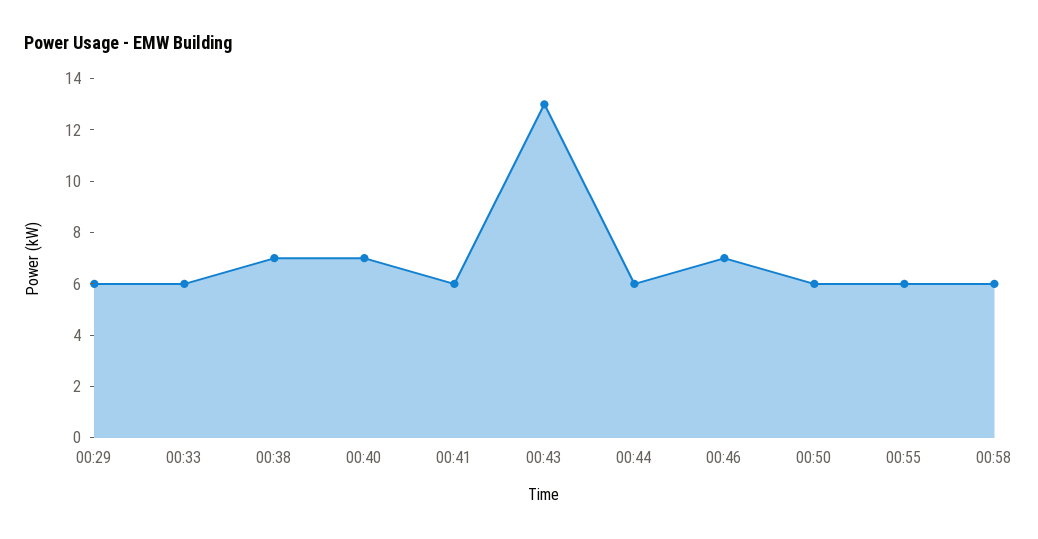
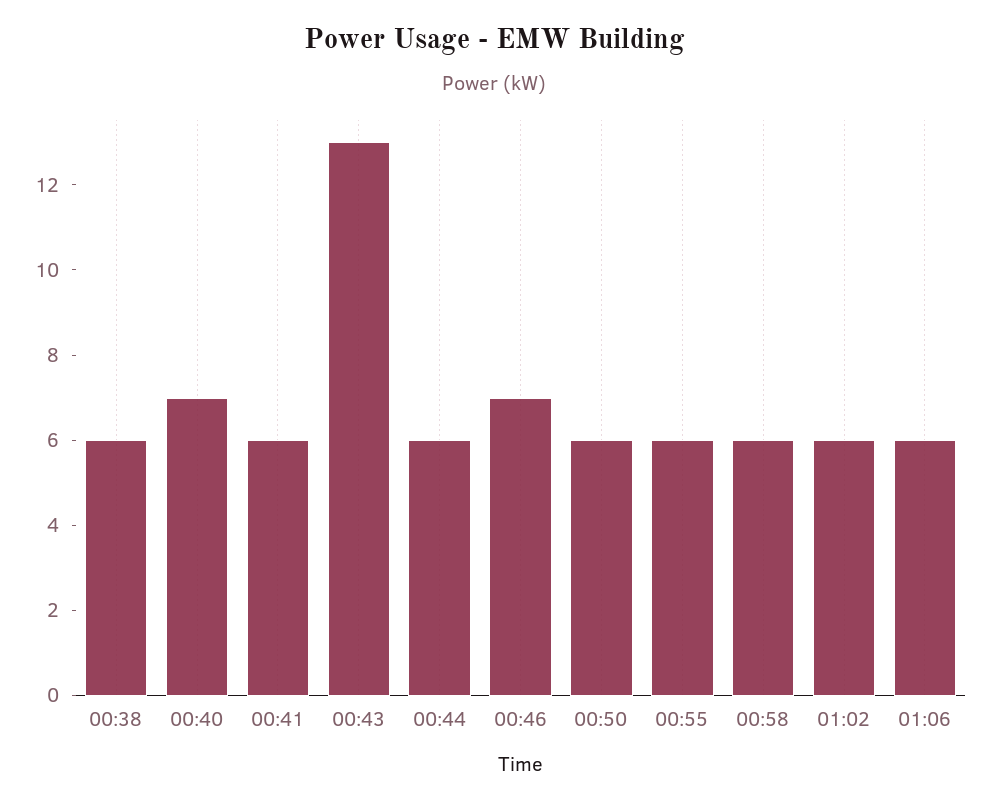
00:29: 6 -> none
00:33: 6 -> none
00:38: 7 -> 6
01:02: none -> 6
01:06: none -> 6

